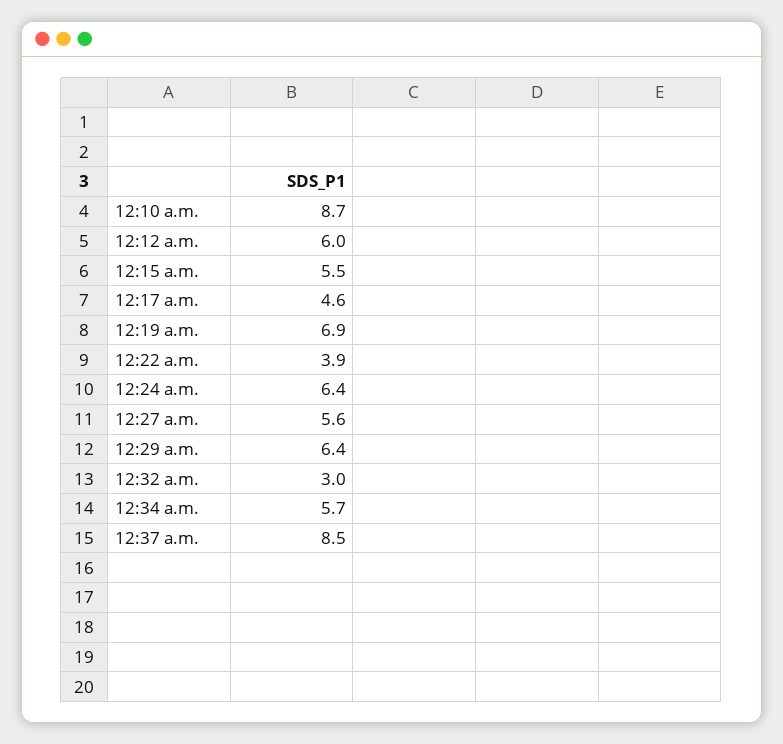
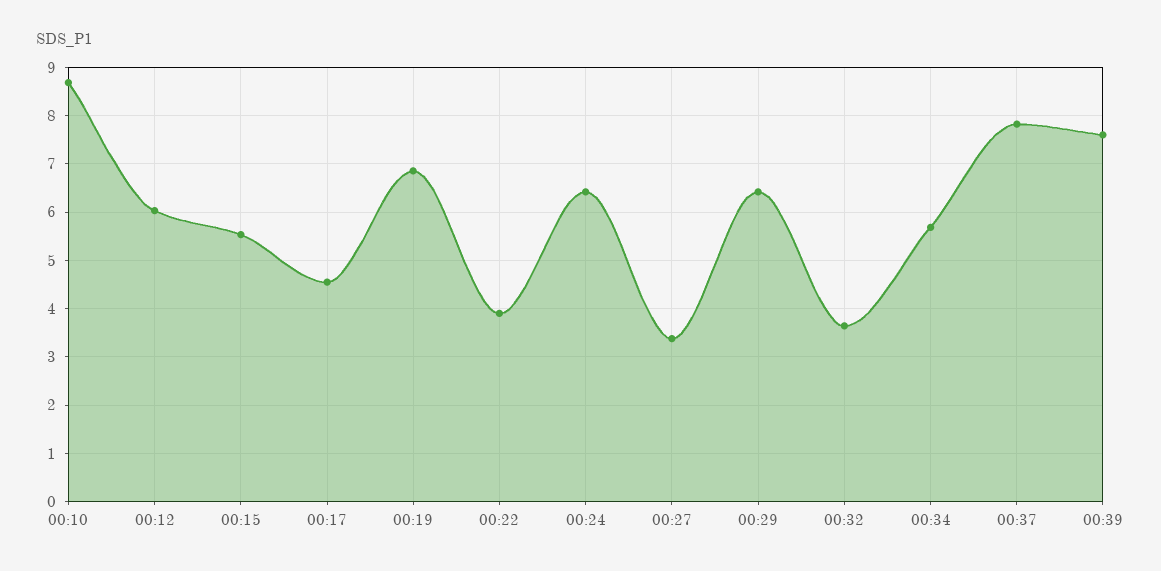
12:27 a.m.: 5.6 -> 3.4
12:32 a.m.: 3 -> 3.6
12:37 a.m.: 8.5 -> 7.8
00:39: none -> 7.6

